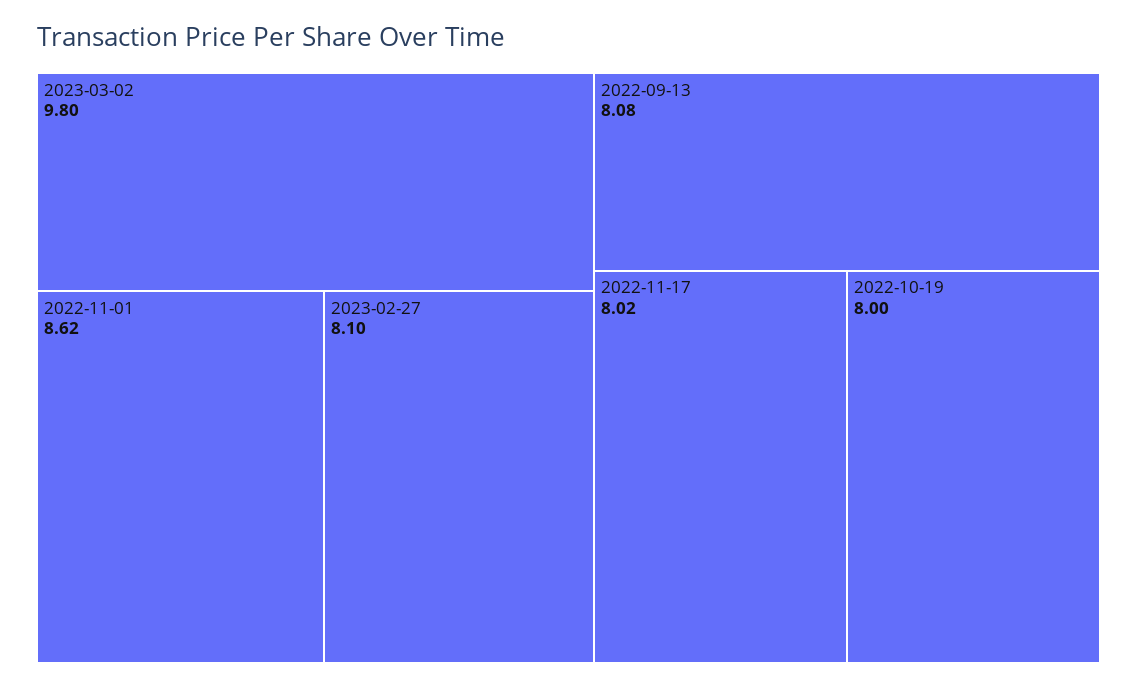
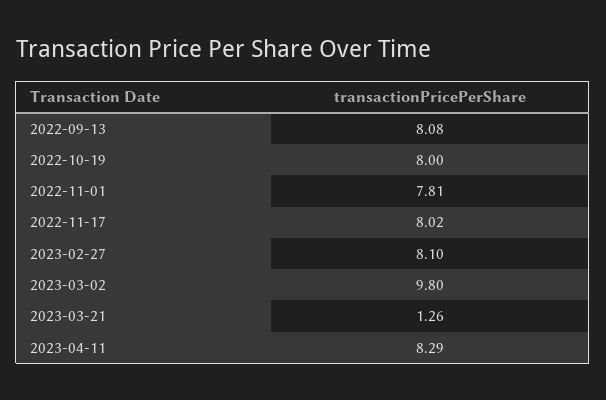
2022-11-01: 8.62 -> 7.81
2023-03-21: none -> 1.26
2023-04-11: none -> 8.29

